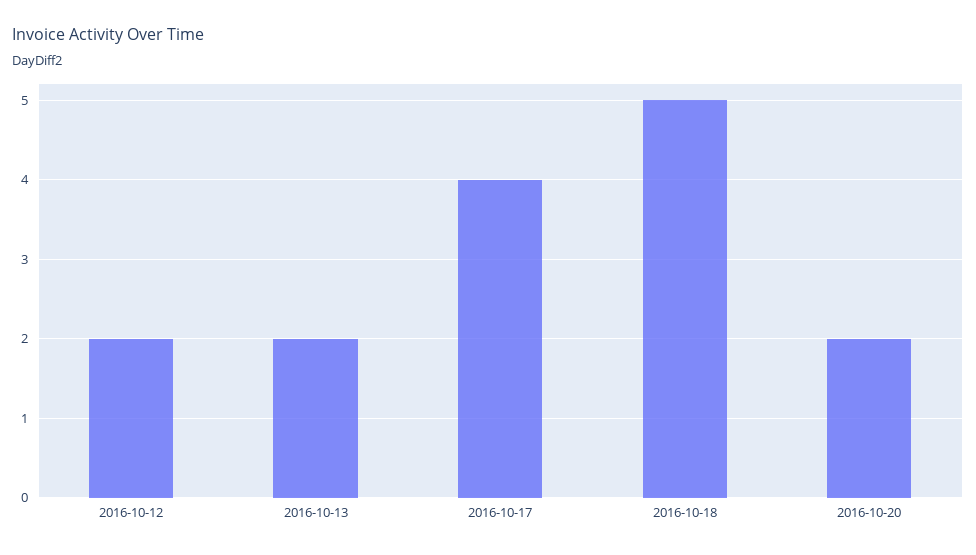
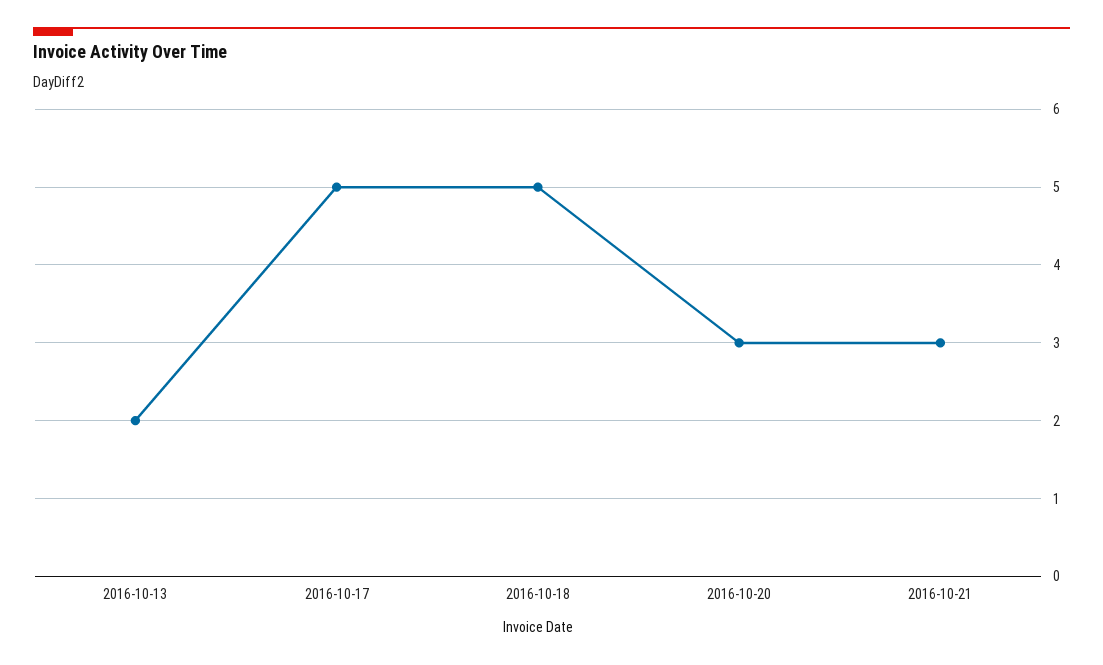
2016-10-12: 2 -> none
2016-10-17: 4 -> 5
2016-10-20: 2 -> 3
2016-10-21: none -> 3

